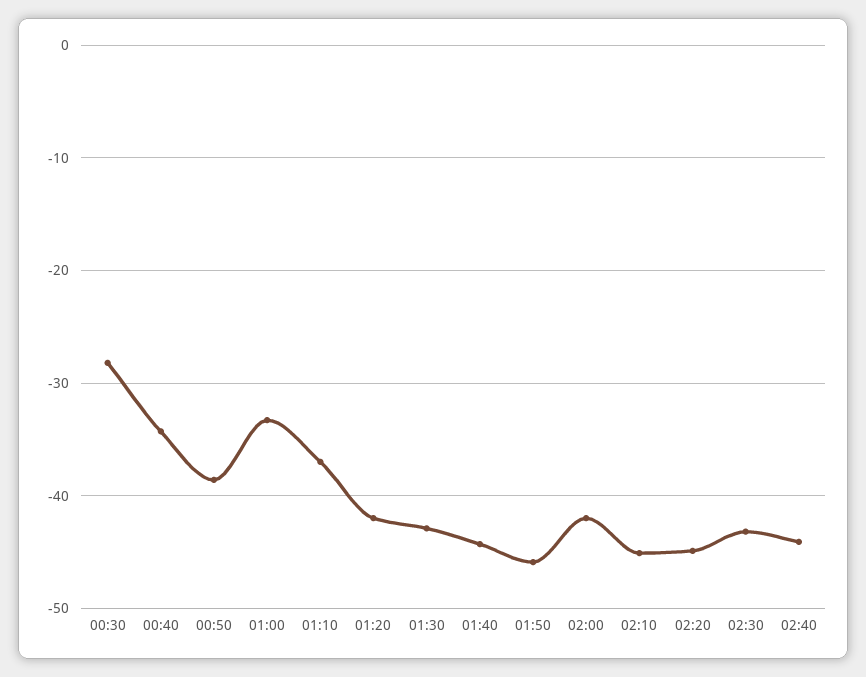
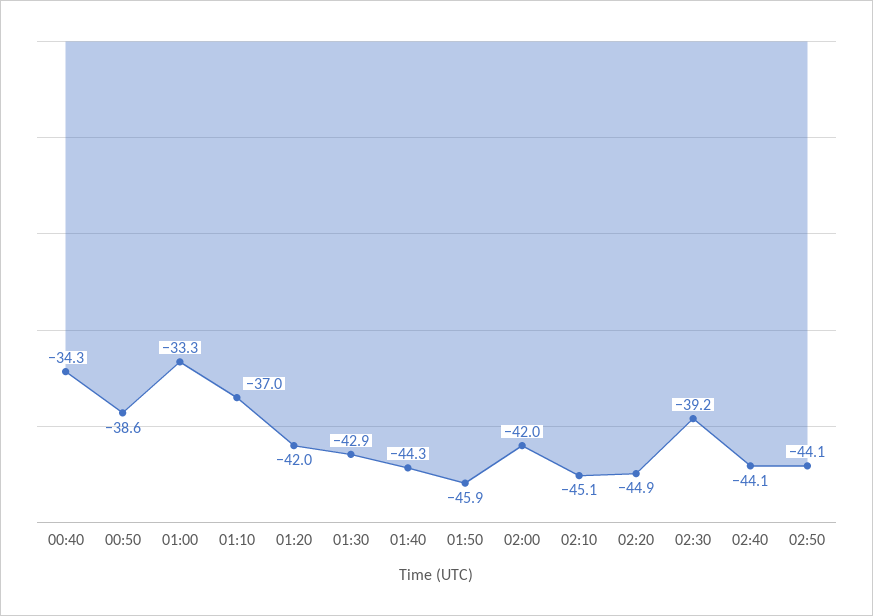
00:30: -28 -> none
02:30: -43 -> -39.2
02:50: none -> -44.1

